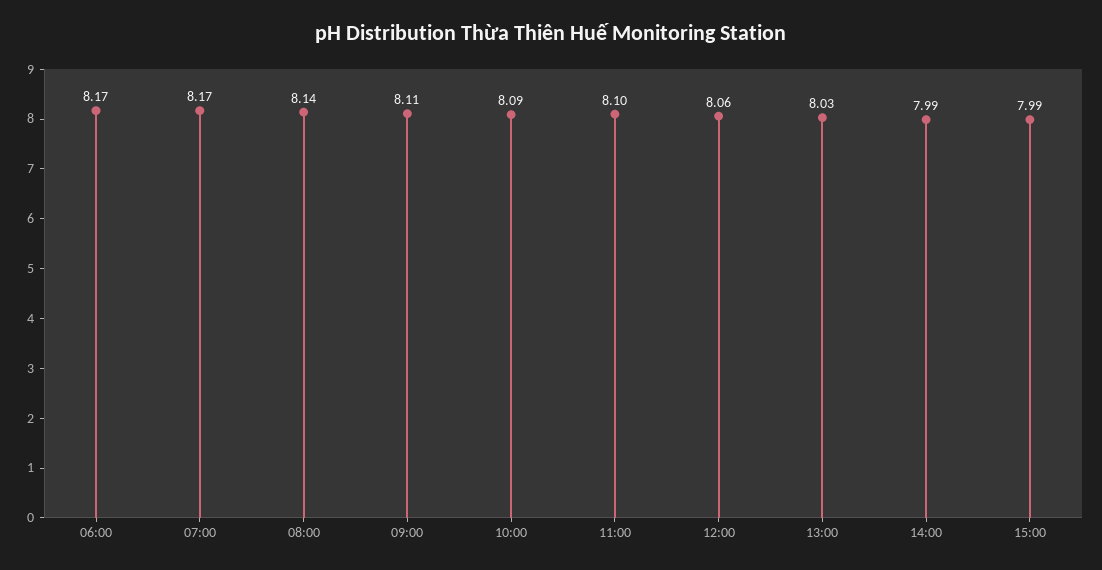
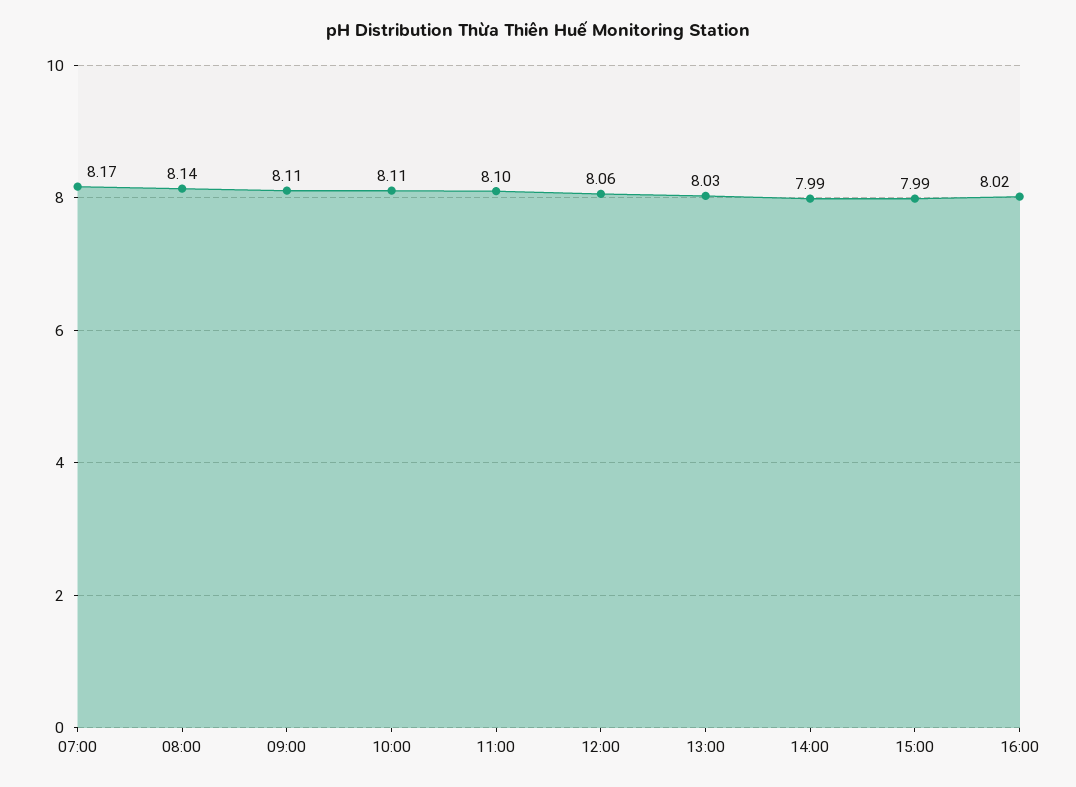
06:00: 8.17 -> none
10:00: 8.09 -> 8.11
16:00: none -> 8.02

